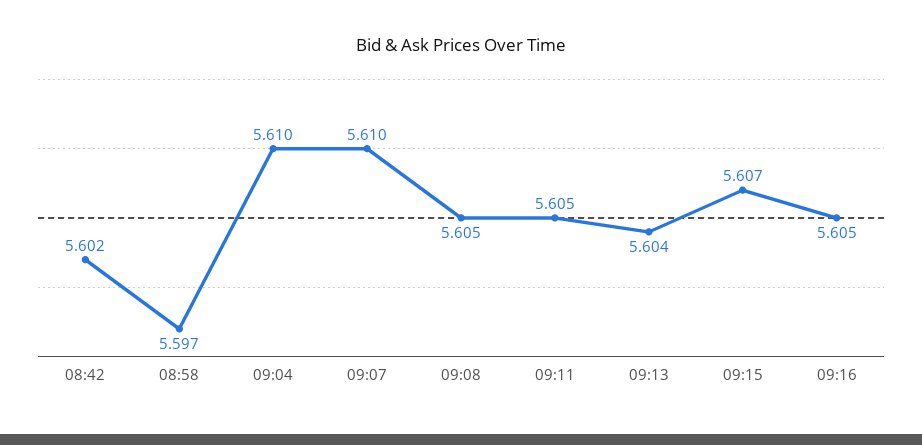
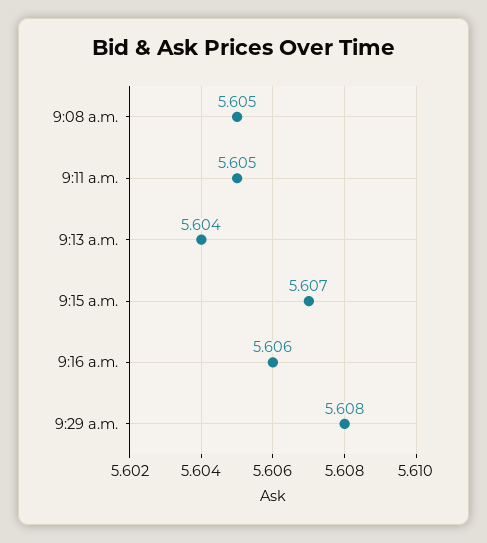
08:42: 5.602 -> none
08:58: 5.597 -> none
09:04: 5.61 -> none
09:07: 5.61 -> none
09:16: 5.605 -> 5.606
9:29 a.m.: none -> 5.608

